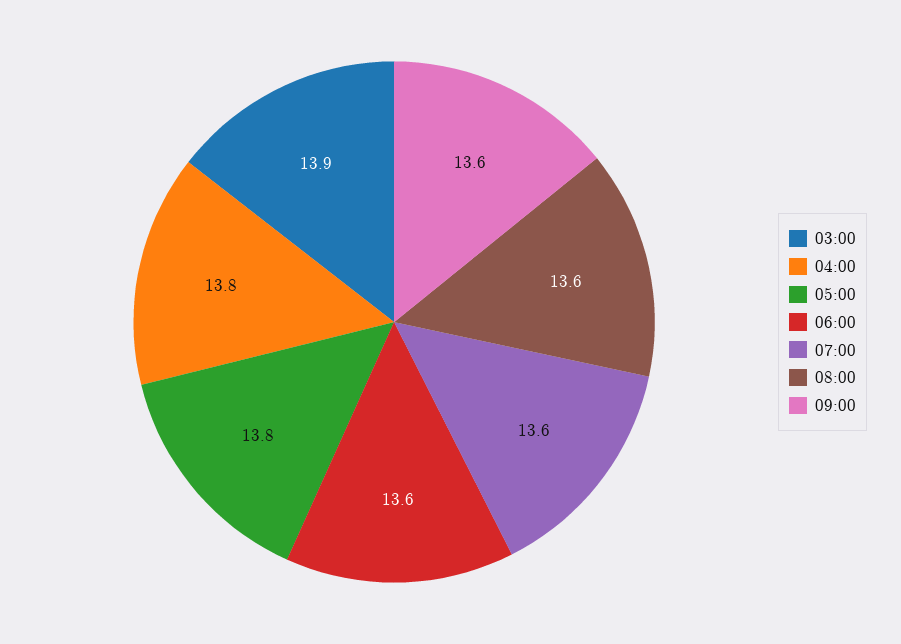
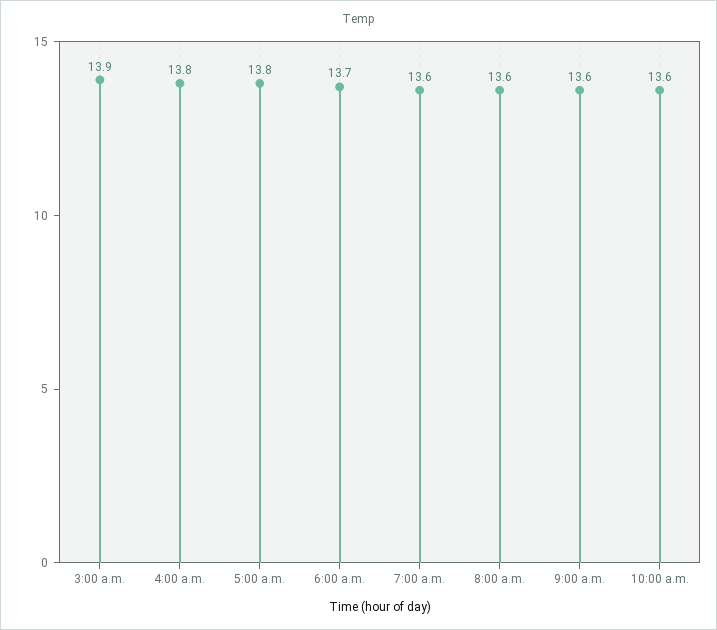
06:00: 13.6 -> 13.7
10:00 a.m.: none -> 13.6

